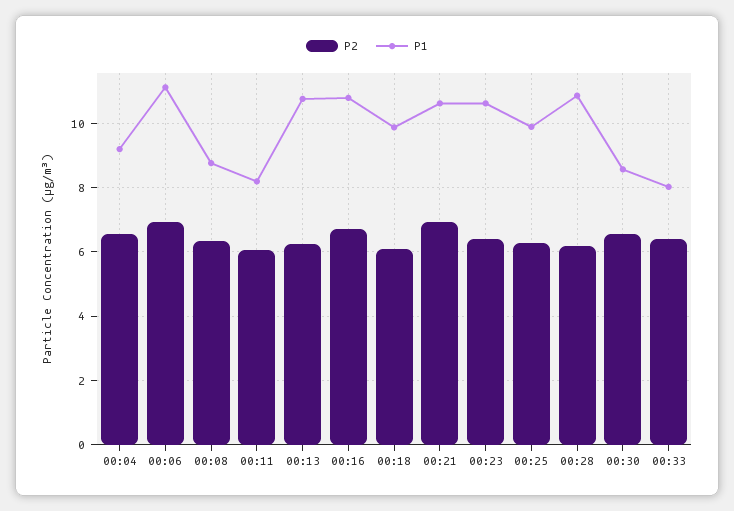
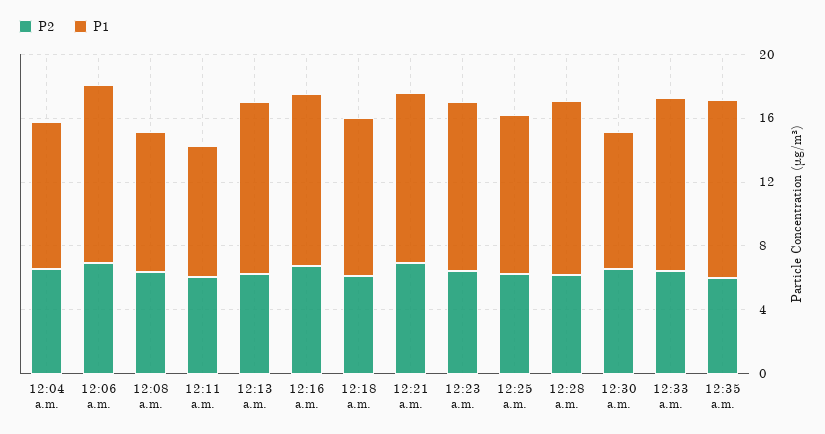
P1, 00:33: 8 -> 11
P2, 12:35 a.m.: none -> 6
P1, 12:35 a.m.: none -> 11

